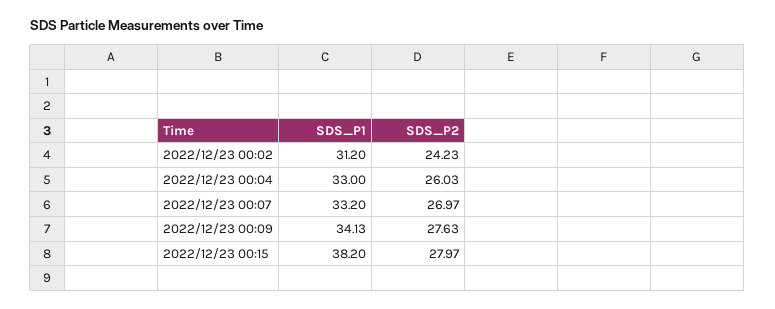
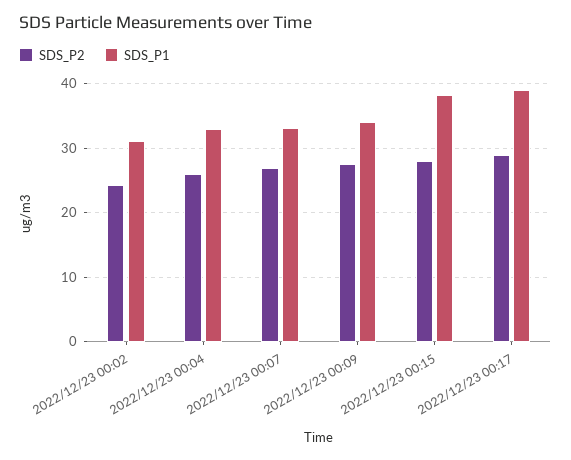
SDS_P2, 2022/12/23 00:17: none -> 29
SDS_P1, 2022/12/23 00:17: none -> 39

